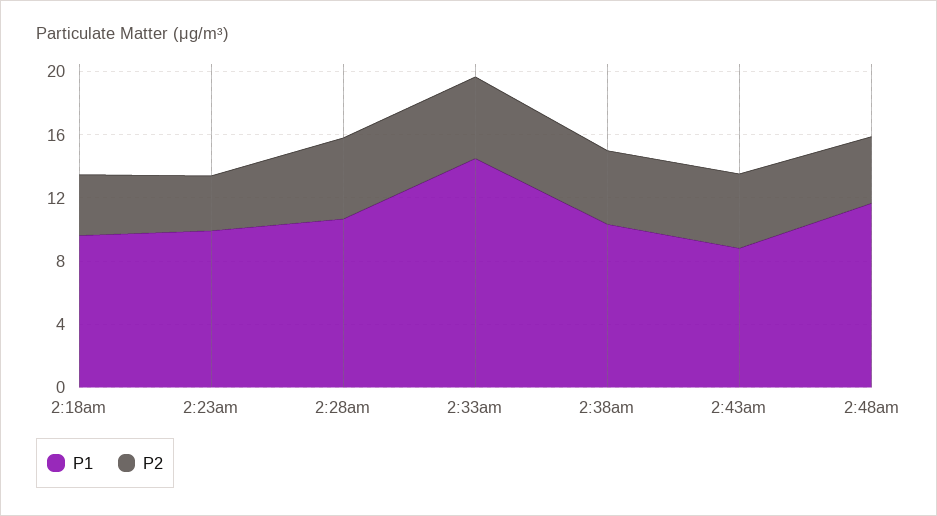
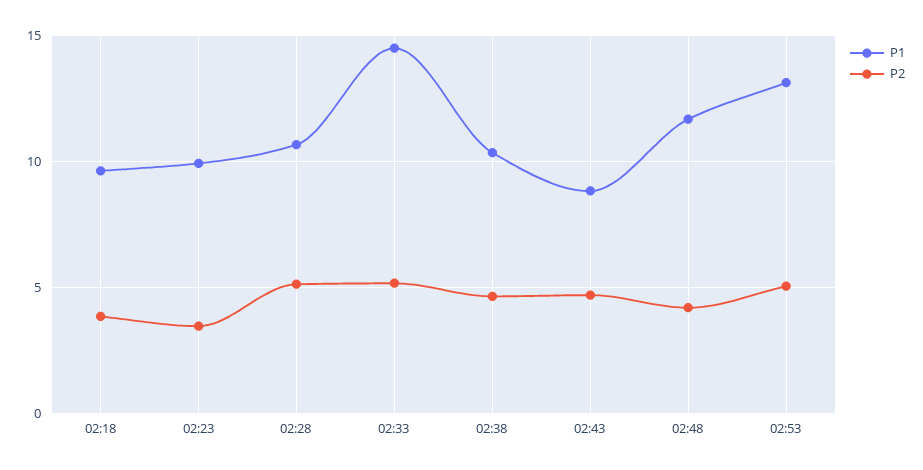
P1, 02:53: none -> 13
P2, 02:53: none -> 5

